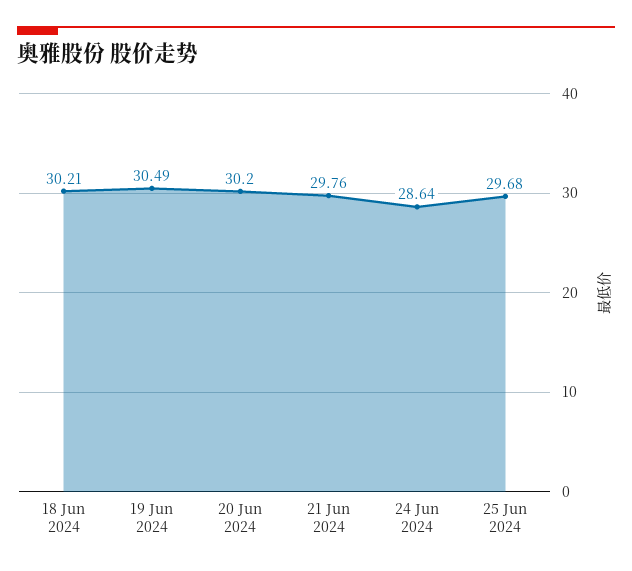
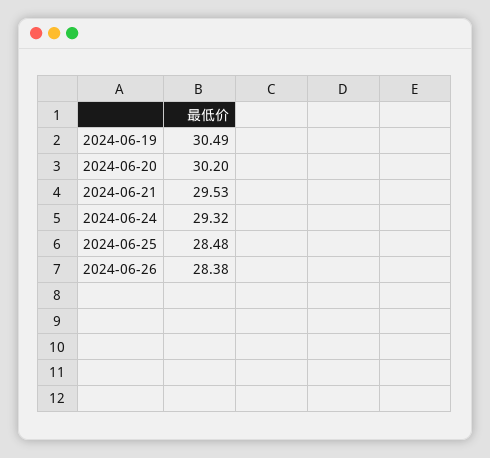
18 Jun 2024: 30.21 -> none
21 Jun 2024: 29.76 -> 29.53
24 Jun 2024: 28.64 -> 29.32
25 Jun 2024: 29.68 -> 28.48
2024-06-26: none -> 28.38

